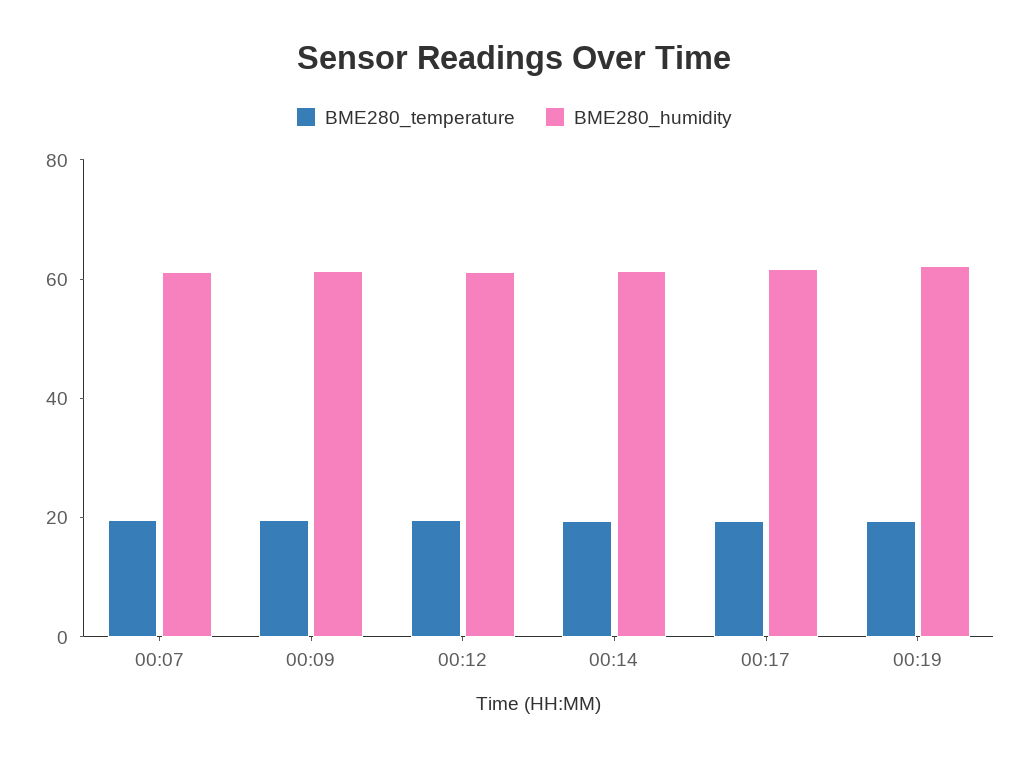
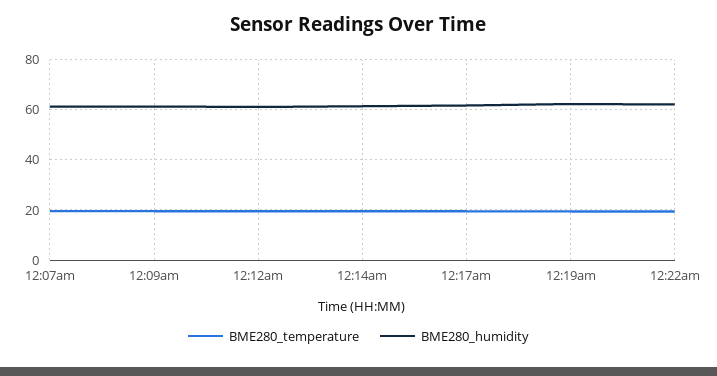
BME280_temperature, 12:22am: none -> 20
BME280_humidity, 12:22am: none -> 62.5

